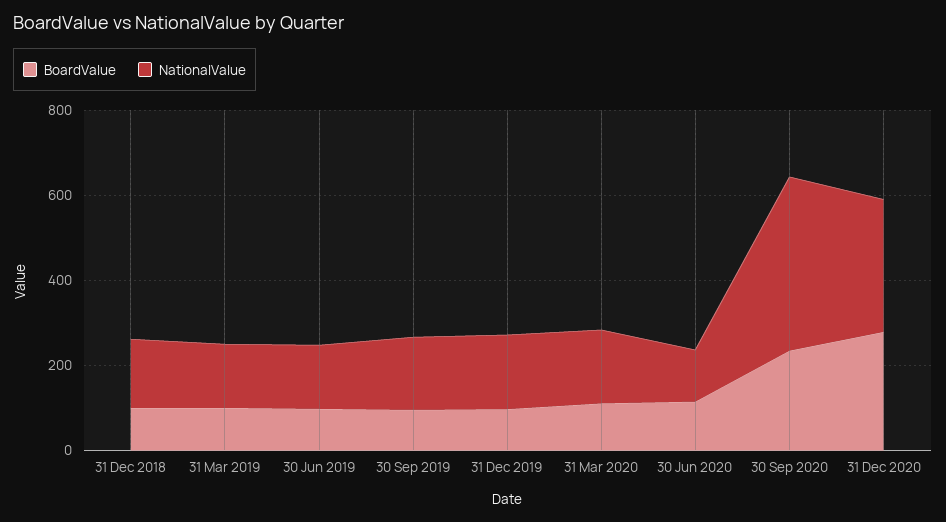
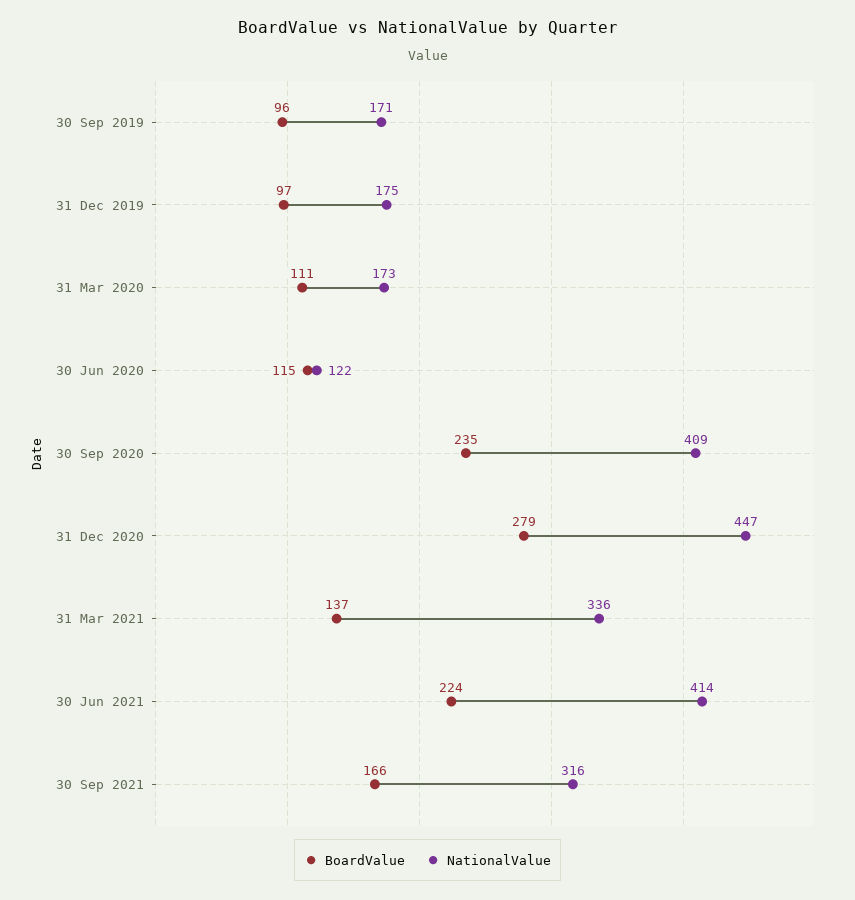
BoardValue, 31 Dec 2018: 100 -> none
NationalValue, 31 Dec 2018: 150 -> none
BoardValue, 31 Mar 2019: 100 -> none
NationalValue, 31 Mar 2019: 150 -> none
BoardValue, 30 Jun 2019: 100 -> none
NationalValue, 30 Jun 2019: 150 -> none
NationalValue, 31 Dec 2020: 300 -> 447
BoardValue, 31 Mar 2021: none -> 137
NationalValue, 31 Mar 2021: none -> 336
BoardValue, 30 Jun 2021: none -> 224
NationalValue, 30 Jun 2021: none -> 414
BoardValue, 30 Sep 2021: none -> 166
NationalValue, 30 Sep 2021: none -> 316

